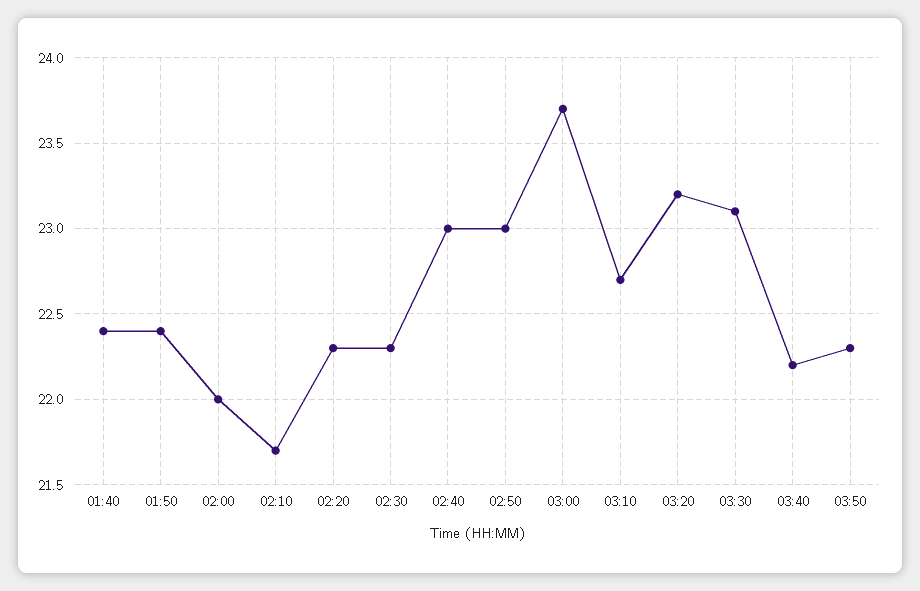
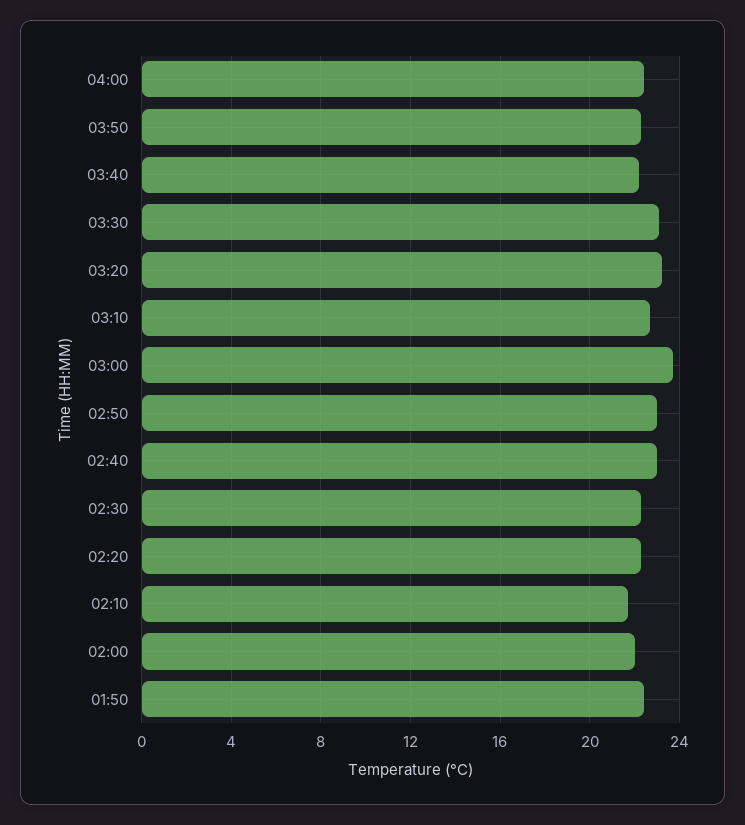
01:40: 22.4 -> none
04:00: none -> 22.5

